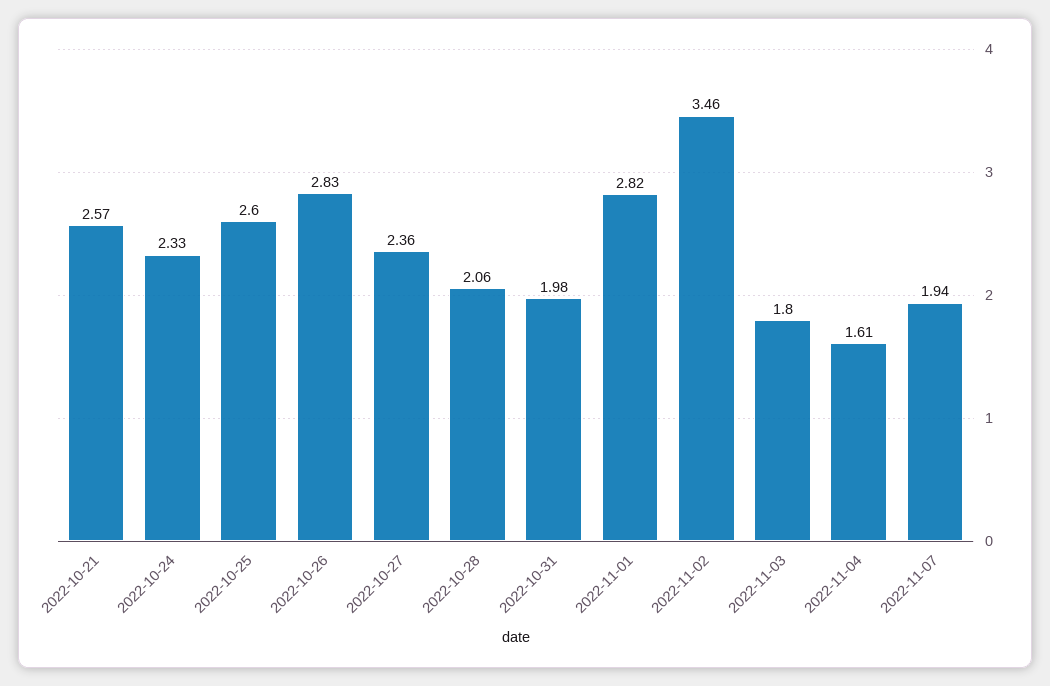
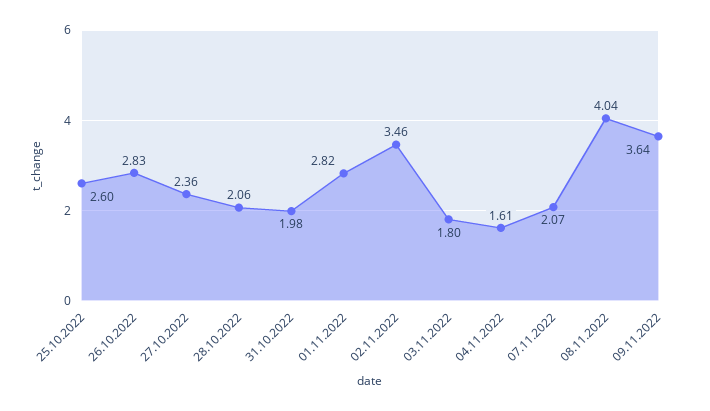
2022-10-21: 2.57 -> none
2022-10-24: 2.33 -> none
2022-11-07: 1.94 -> 2.07
08.11.2022: none -> 4.04
09.11.2022: none -> 3.64

